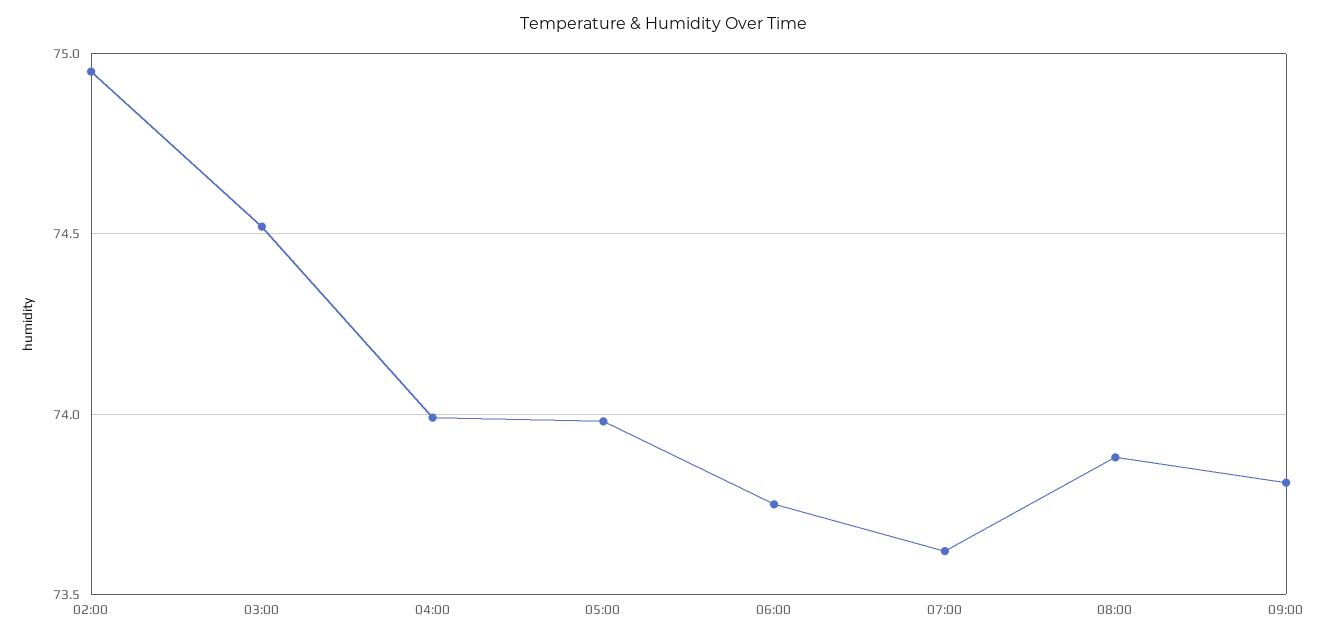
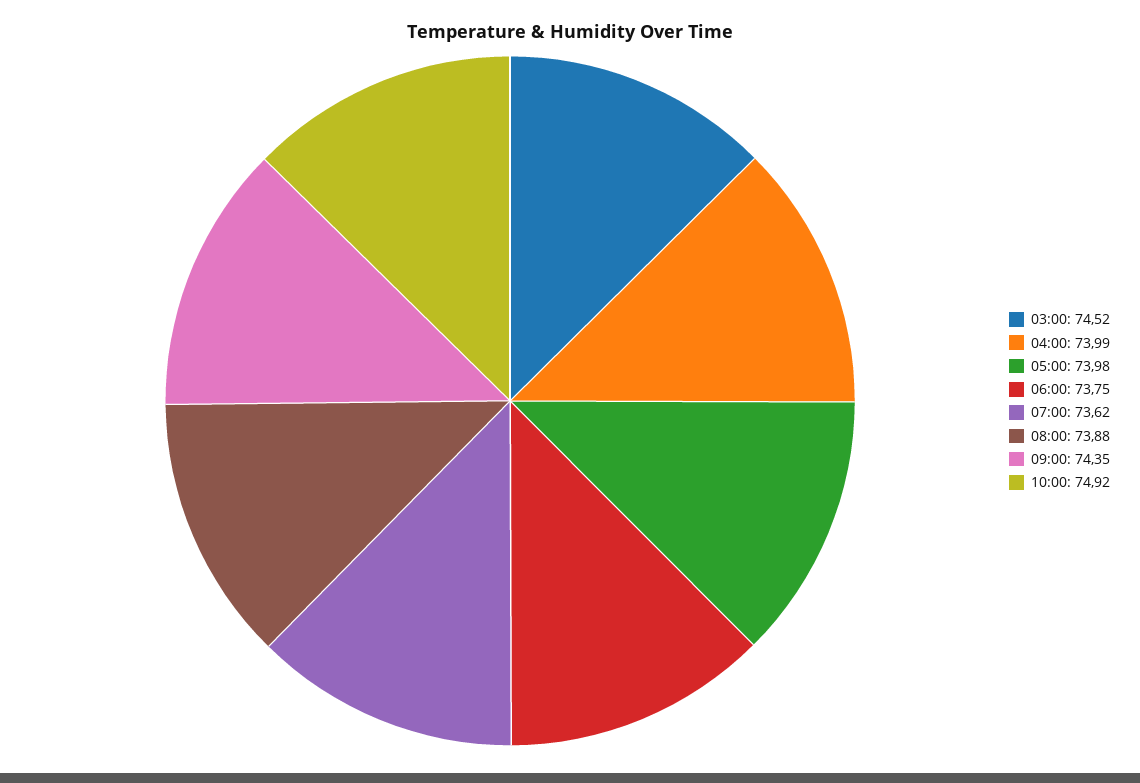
02:00: 74.95 -> none
09:00: 73.8 -> 74.35
10:00: none -> 74.92

